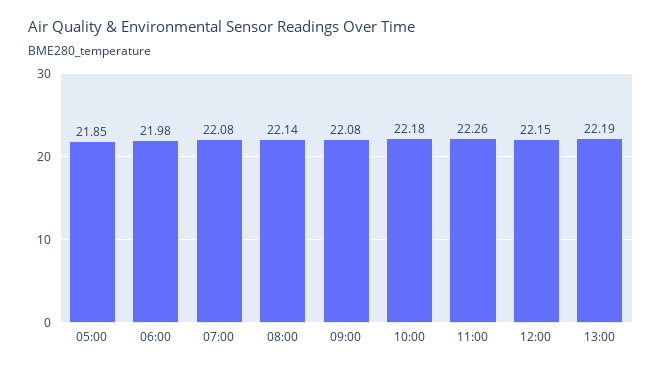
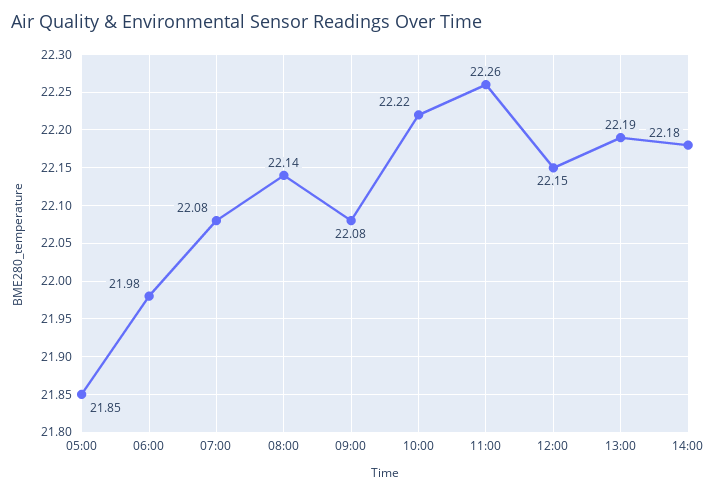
10:00: 22.18 -> 22.22
14:00: none -> 22.18

